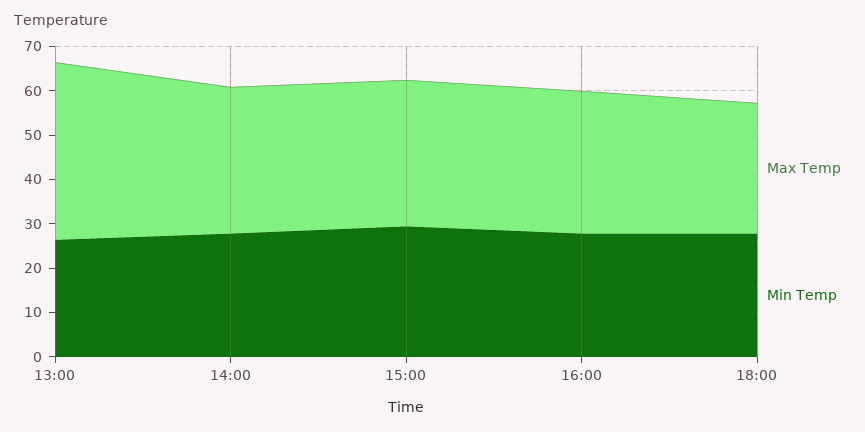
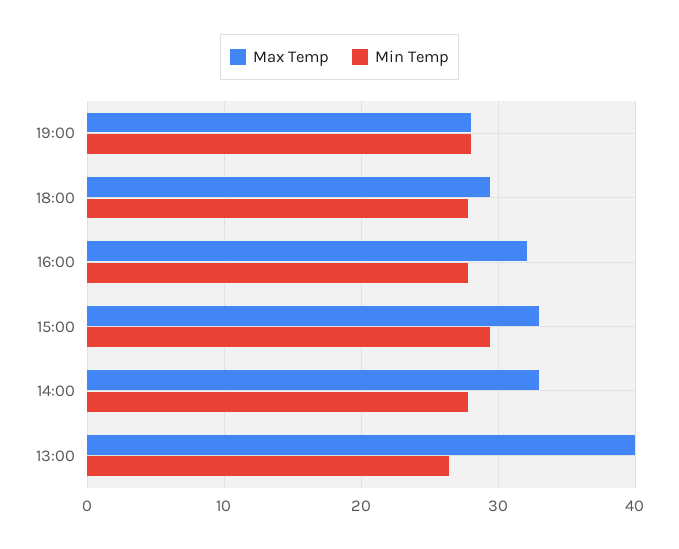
Max Temp, 19:00: none -> 28
Min Temp, 19:00: none -> 28

